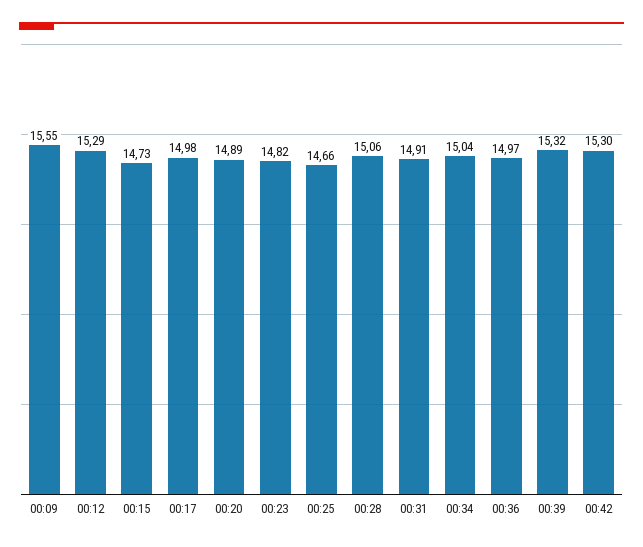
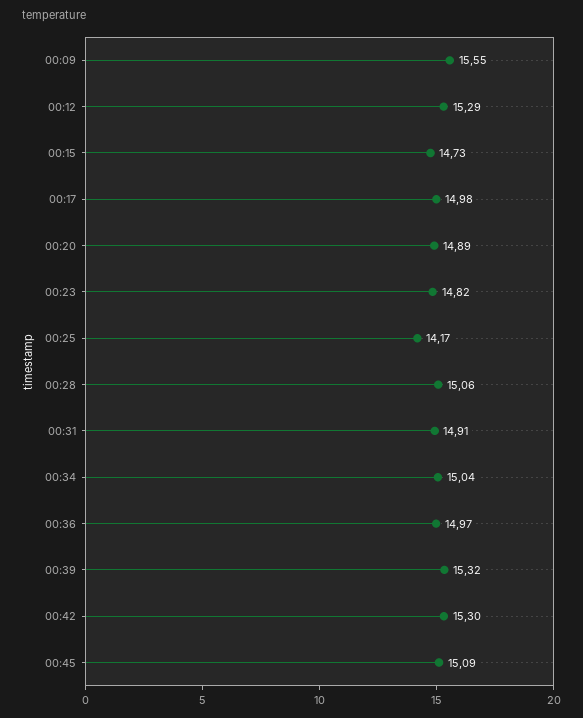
00:25: 14.66 -> 14.17
00:45: none -> 15.09

